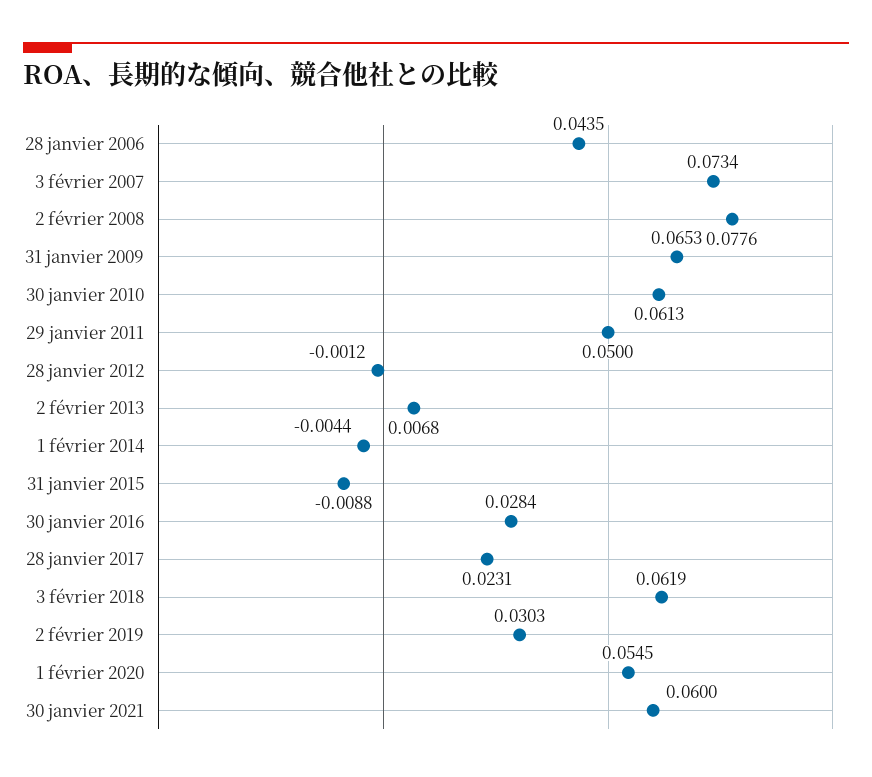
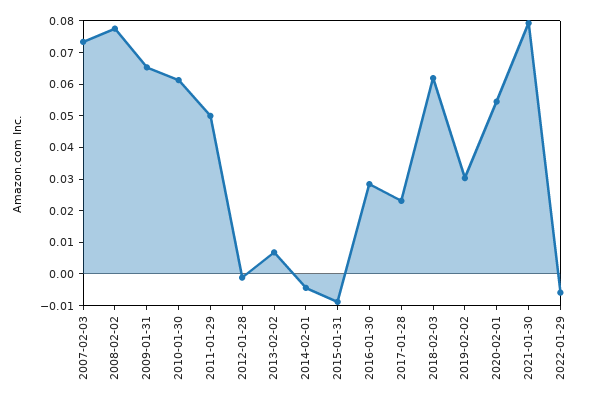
28 janvier 2006: 0.0435 -> none
30 janvier 2021: 0.06 -> 0.08
2022-01-29: none -> -0.005

